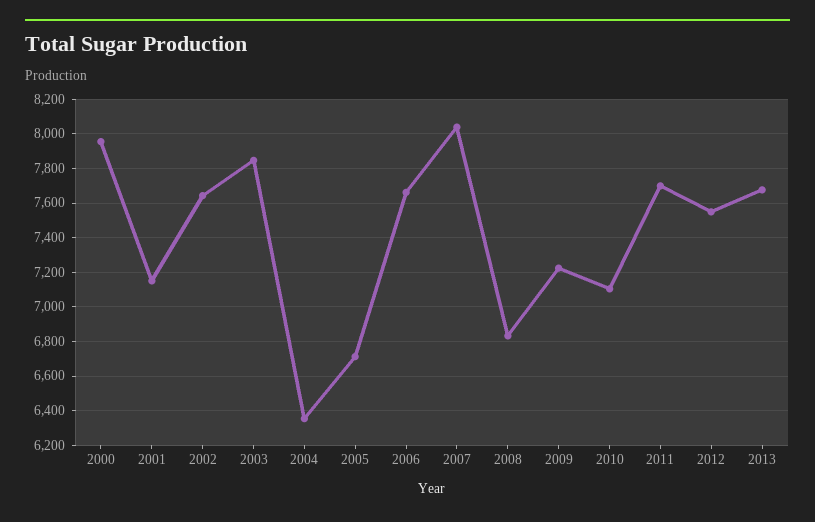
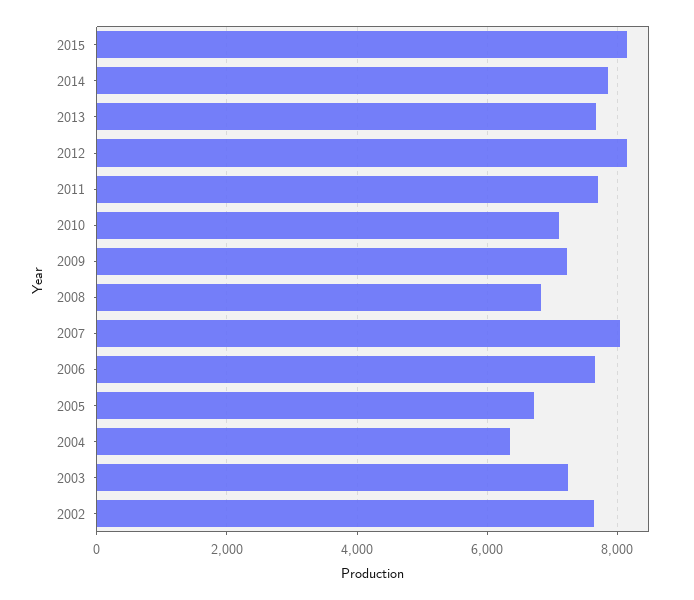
2000: 7950 -> none
2001: 7150 -> none
2003: 7850 -> 7200
2012: 7550 -> 8200
2015: none -> 8200
2014: none -> 7800

